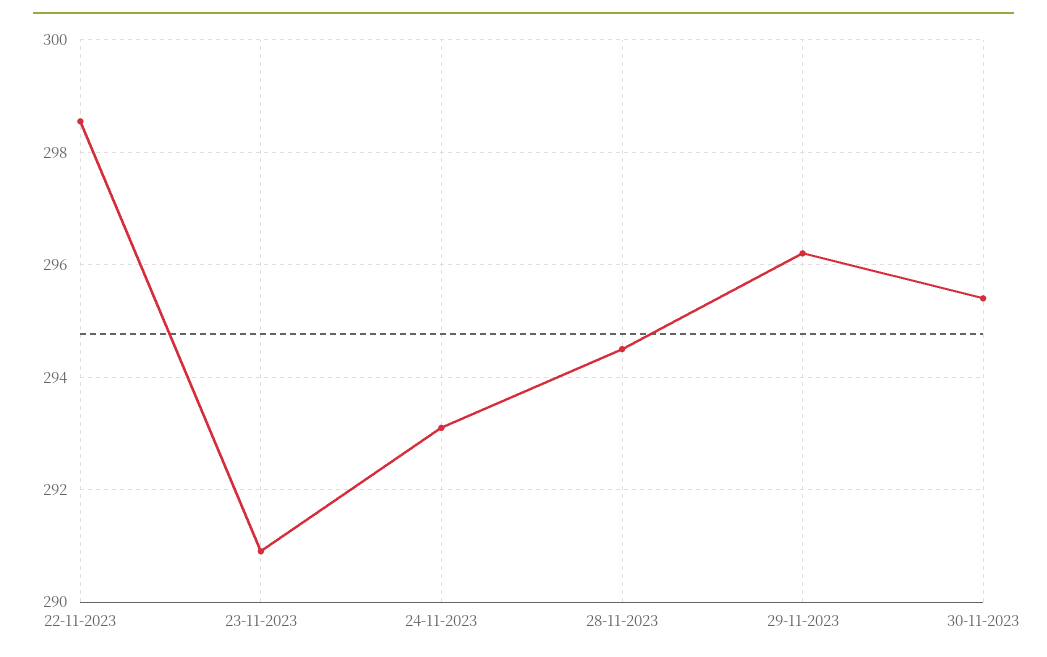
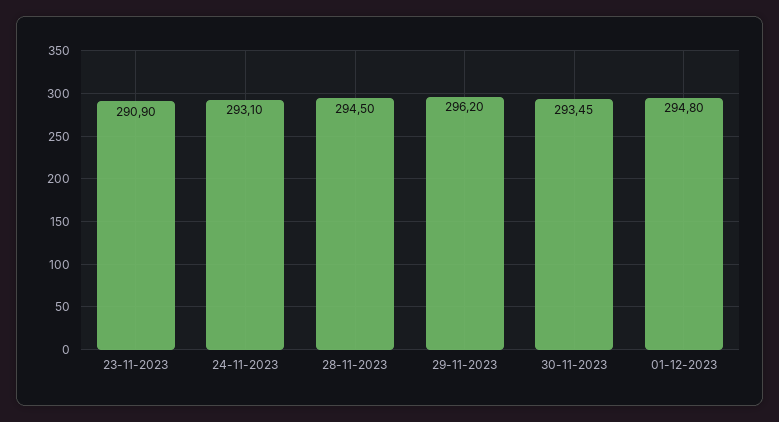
22-11-2023: 298.6 -> none
30-11-2023: 295.4 -> 293.45
01-12-2023: none -> 294.8

